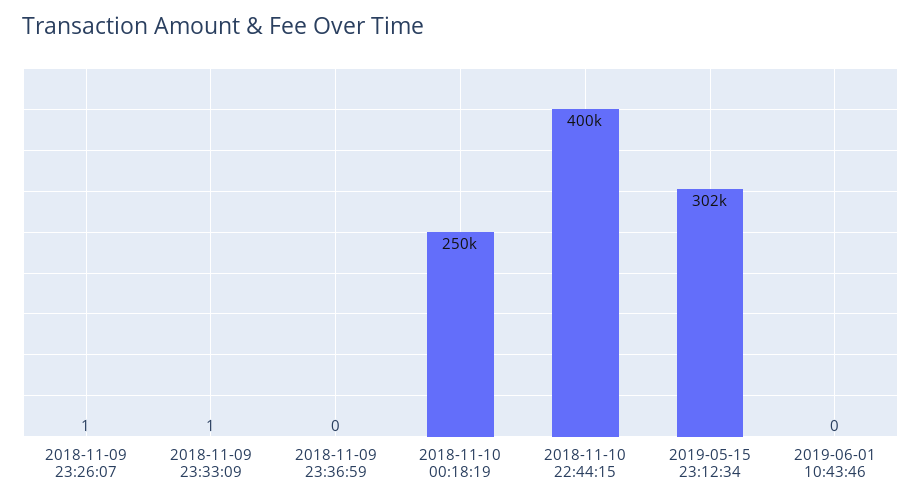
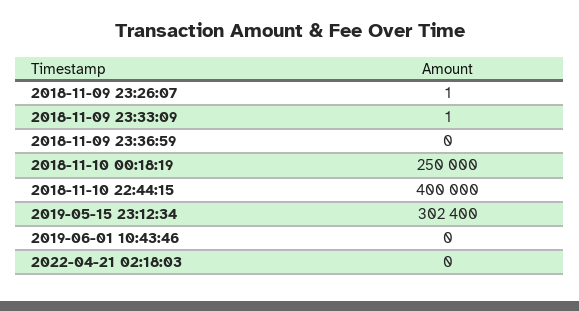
2022-04-21 02:18:03: none -> 0

